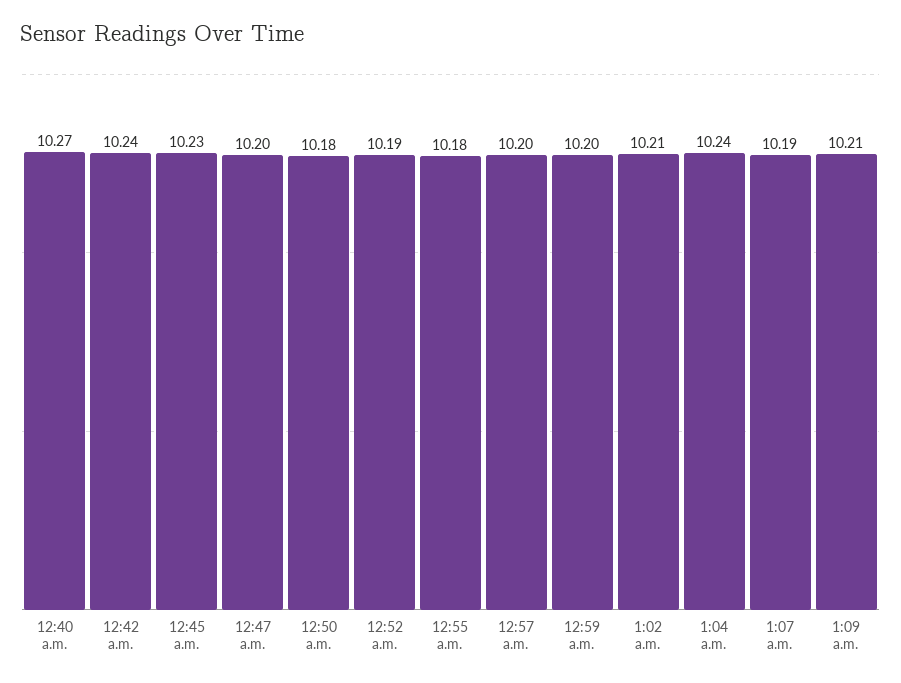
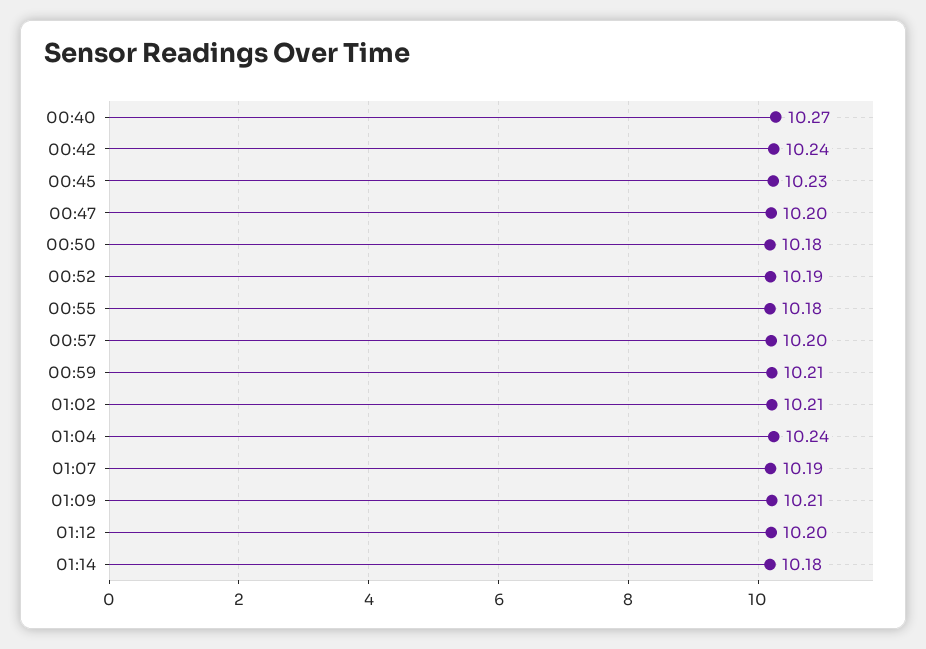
12:59 a.m.: 10.2 -> 10.21
01:12: none -> 10.2
01:14: none -> 10.18

